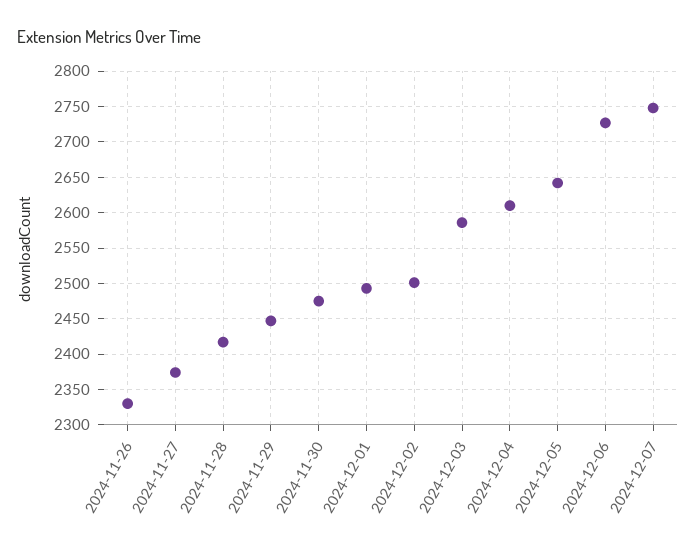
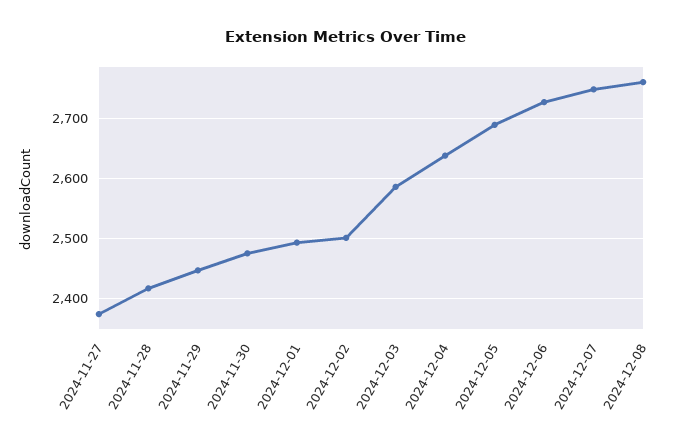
2024-11-26: 2330 -> none
2024-12-04: 2610 -> 2640
2024-12-05: 2640 -> 2690
2024-12-08: none -> 2760

